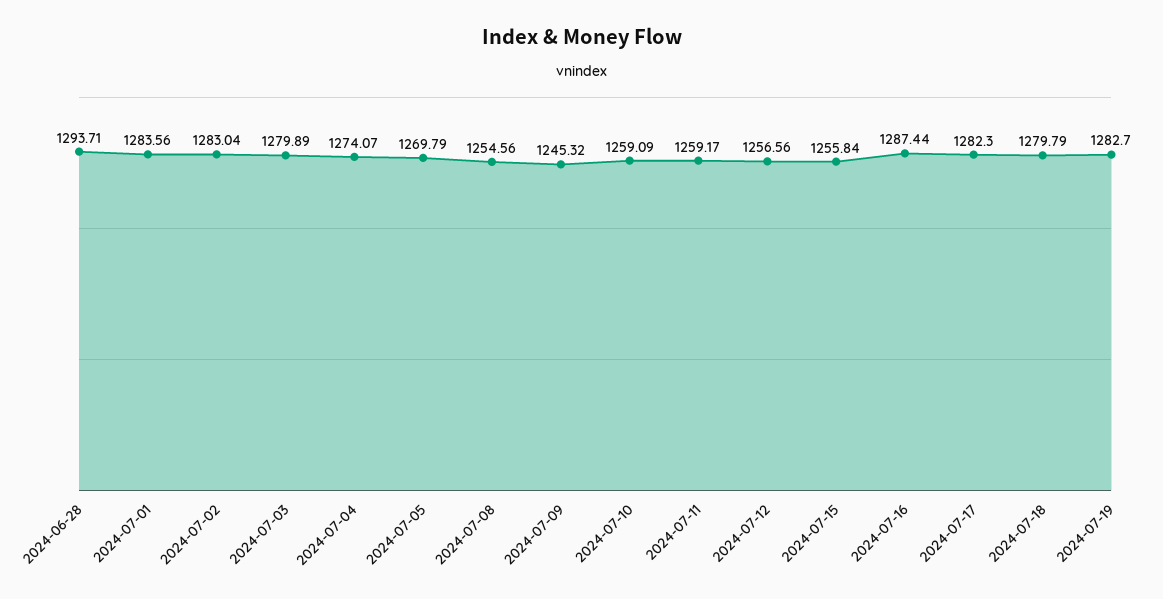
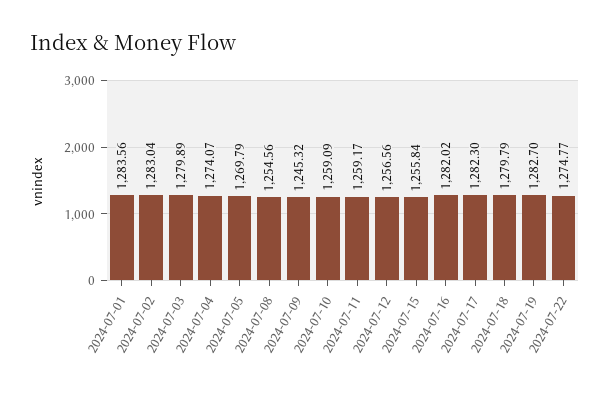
2024-06-28: 1293.71 -> none
2024-07-16: 1287.44 -> 1282.02
2024-07-22: none -> 1274.77

